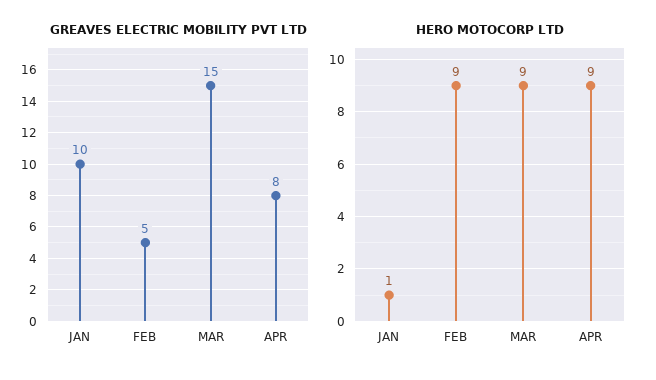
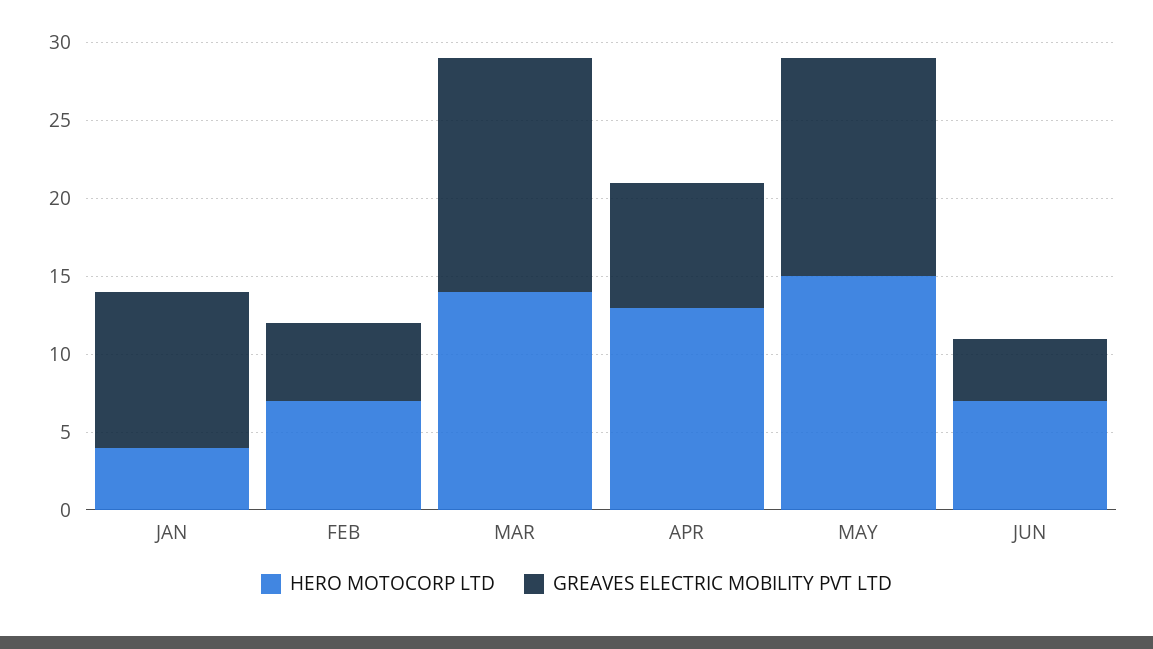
HERO MOTOCORP LTD, JAN: 1 -> 4
HERO MOTOCORP LTD, FEB: 9 -> 7
HERO MOTOCORP LTD, MAR: 9 -> 14
HERO MOTOCORP LTD, APR: 9 -> 13
HERO MOTOCORP LTD, MAY: none -> 15
GREAVES ELECTRIC MOBILITY PVT LTD, MAY: none -> 14
HERO MOTOCORP LTD, JUN: none -> 7
GREAVES ELECTRIC MOBILITY PVT LTD, JUN: none -> 4

